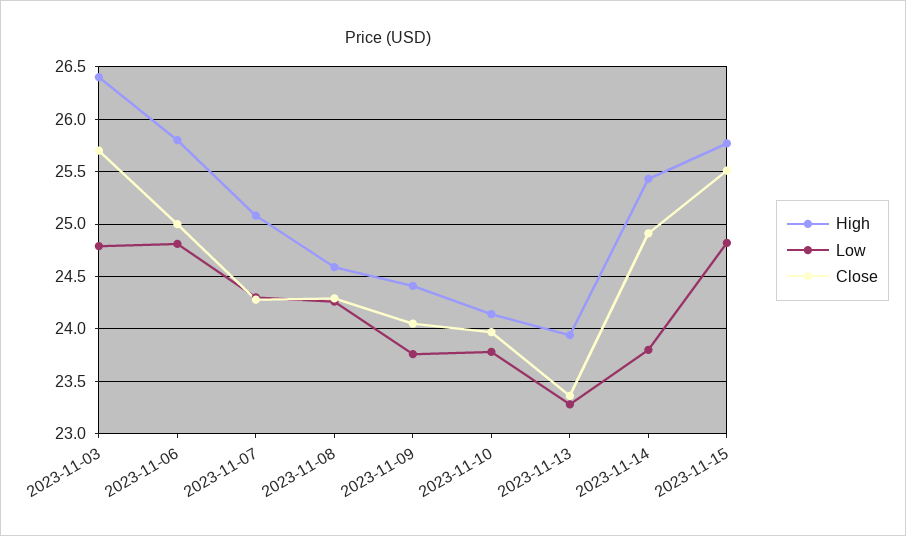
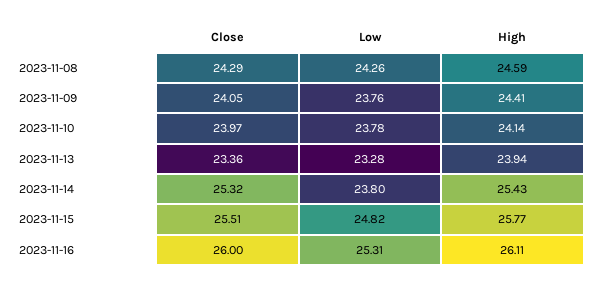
High, 2023-11-03: 26.4 -> none
Low, 2023-11-03: 24.8 -> none
Close, 2023-11-03: 25.7 -> none
High, 2023-11-06: 25.8 -> none
Low, 2023-11-06: 24.8 -> none
Close, 2023-11-06: 25 -> none
High, 2023-11-07: 25.1 -> none
Low, 2023-11-07: 24.3 -> none
Close, 2023-11-07: 24.3 -> none
Close, 2023-11-14: 24.9 -> 25.32
Close, 2023-11-16: none -> 26
Low, 2023-11-16: none -> 25.31
High, 2023-11-16: none -> 26.11

